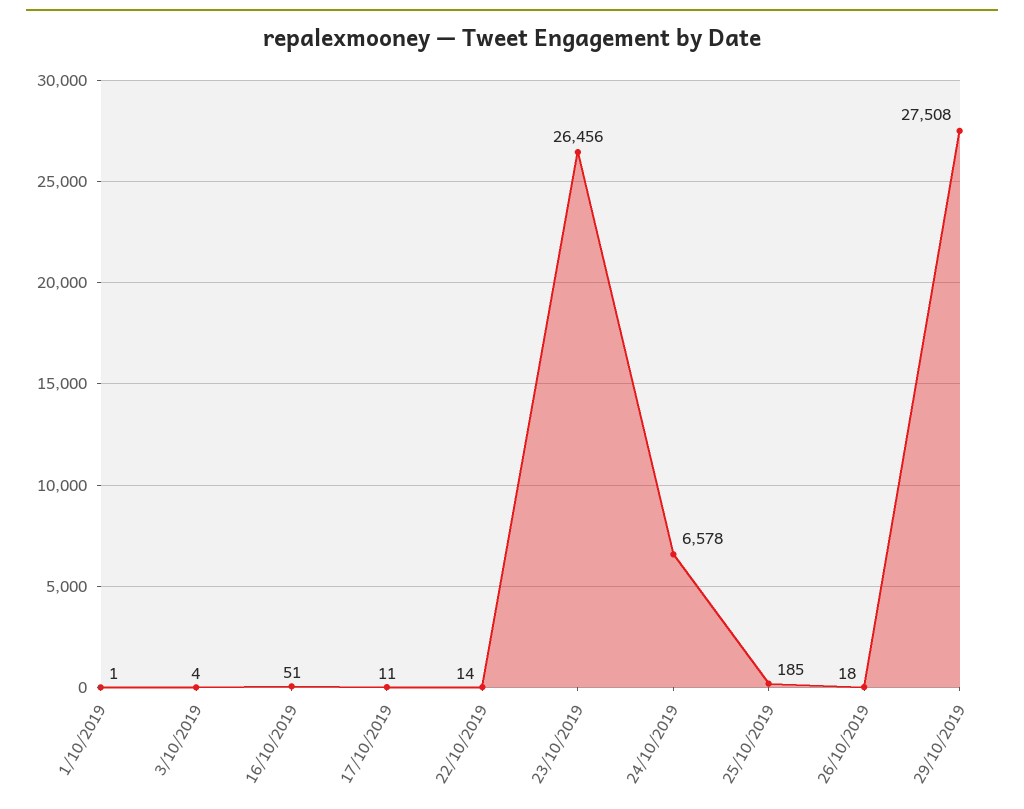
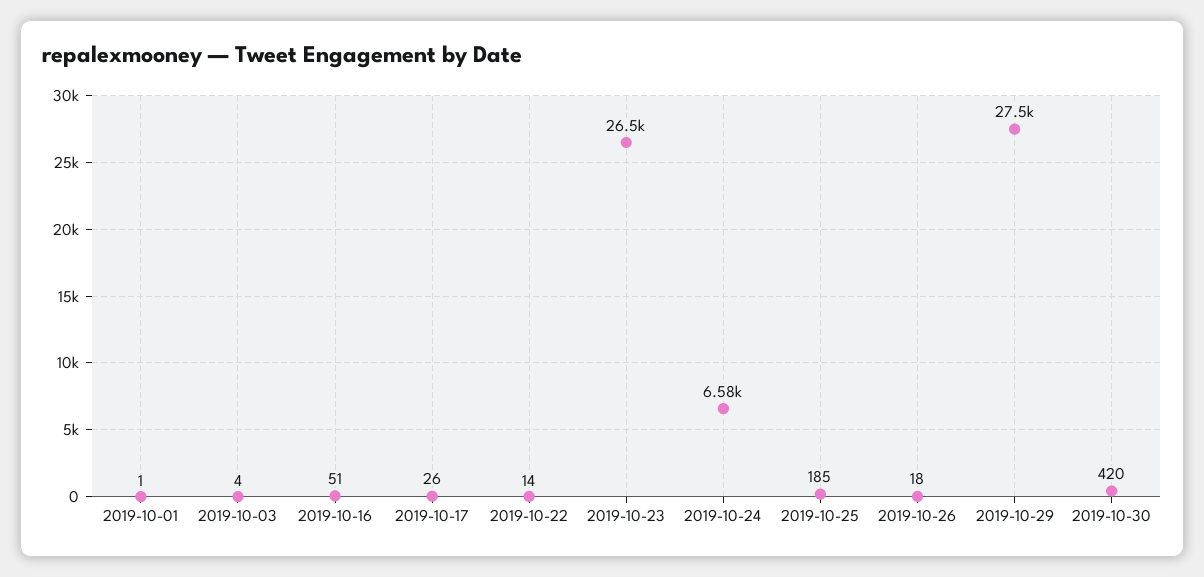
17/10/2019: 11 -> 26
2019-10-30: none -> 420

